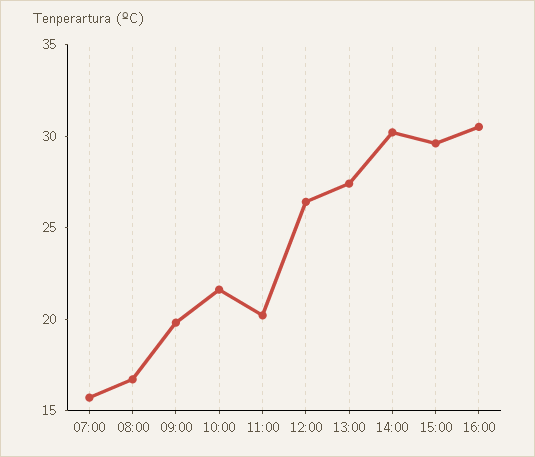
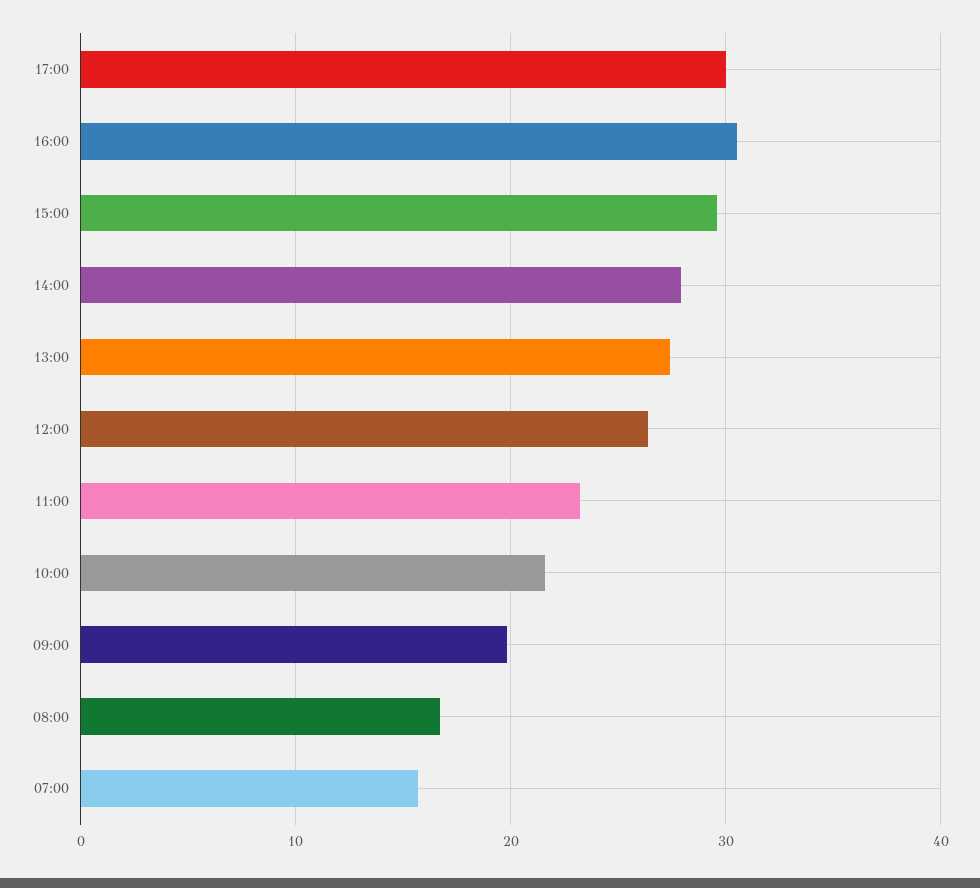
11:00: 20 -> 23
14:00: 30 -> 28
17:00: none -> 30

